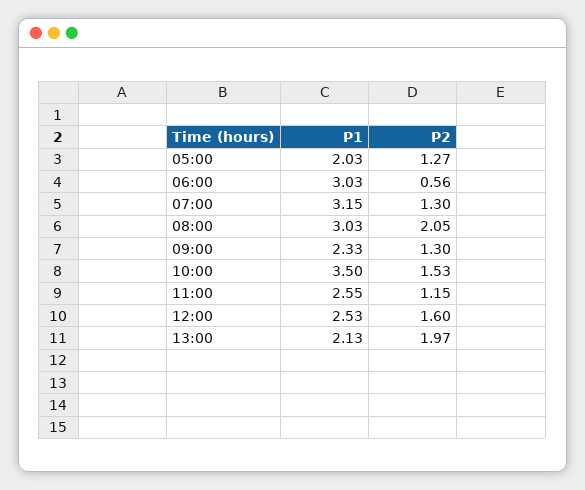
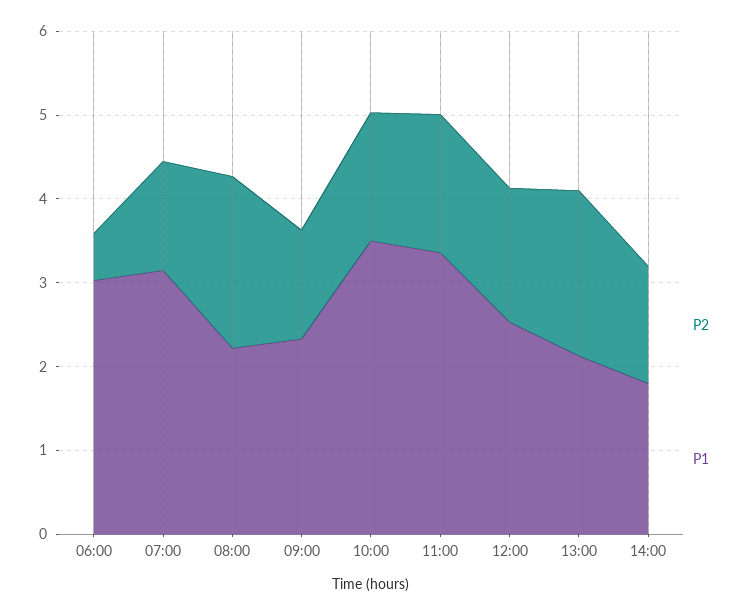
P1, 05:00: 2.03 -> none
P2, 05:00: 1.27 -> none
P1, 08:00: 3.03 -> 2.2
P1, 11:00: 2.55 -> 3.4
P2, 11:00: 1.15 -> 1.6
P2, 14:00: none -> 1.4
P1, 14:00: none -> 1.8

